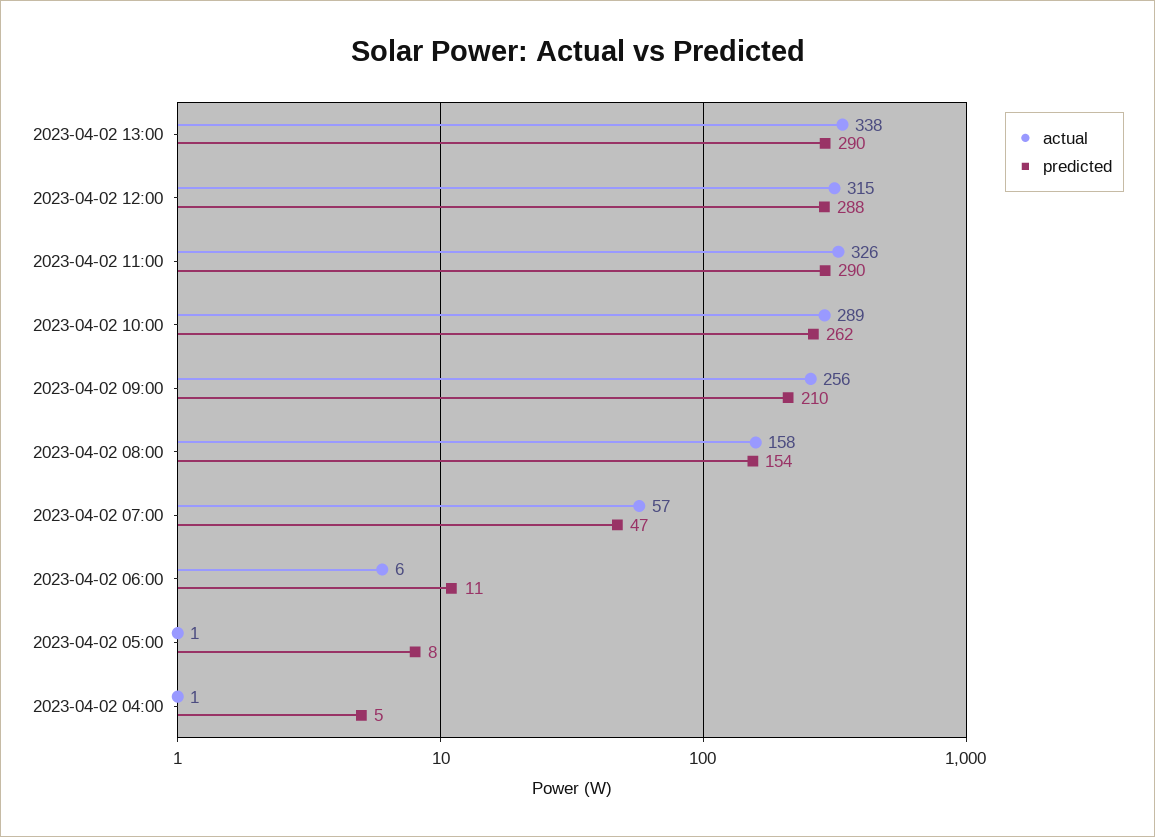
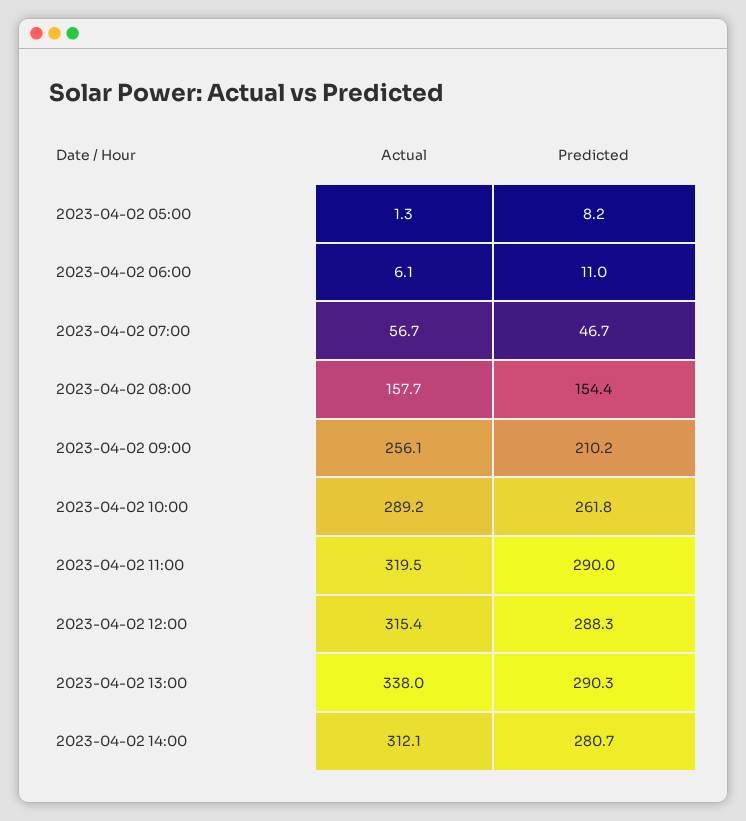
actual, 2023-04-02 11:00: 326 -> 319.5
actual, 2023-04-02 04:00: 1 -> none
predicted, 2023-04-02 04:00: 5 -> none
actual, 2023-04-02 14:00: none -> 312.1
predicted, 2023-04-02 14:00: none -> 280.7

